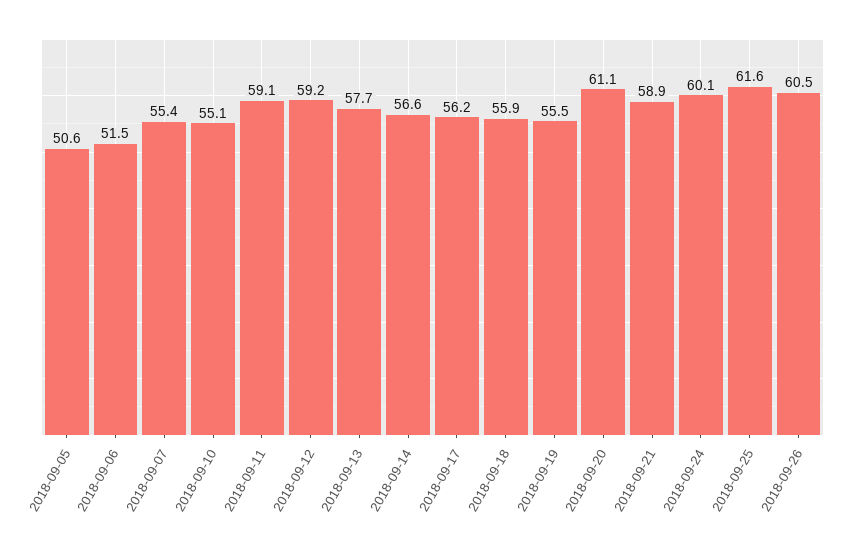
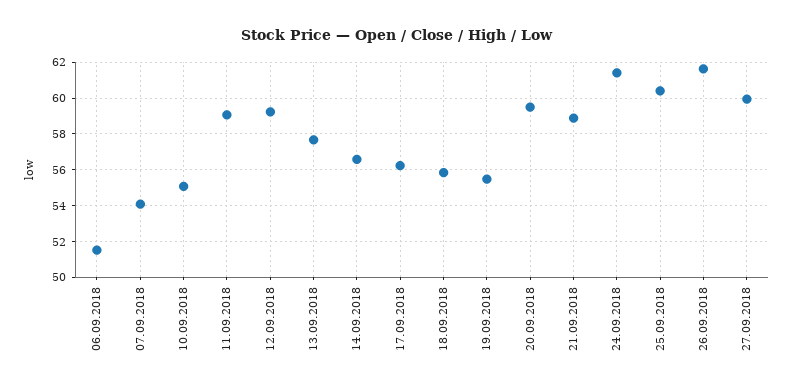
2018-09-05: 50.6 -> none
2018-09-07: 55.4 -> 54
2018-09-20: 61.1 -> 59.5
2018-09-24: 60.1 -> 61.5
2018-09-25: 61.6 -> 60.5
2018-09-26: 60.5 -> 61.5
27.09.2018: none -> 60

